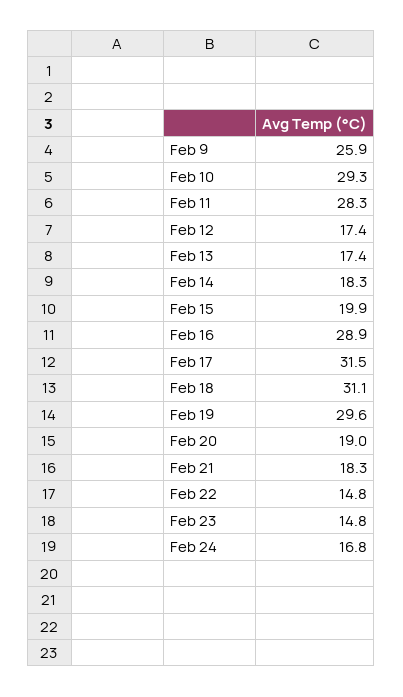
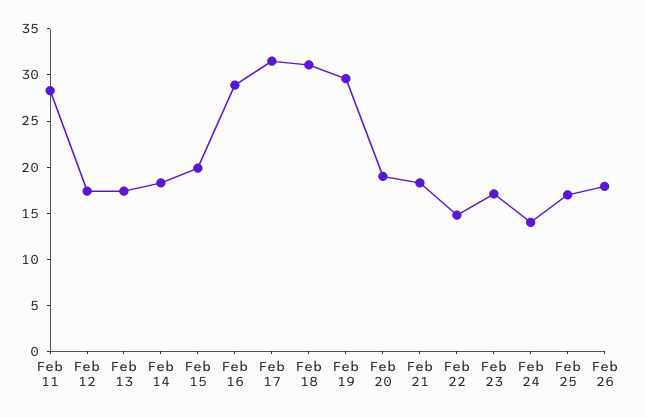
Feb 9: 25.9 -> none
Feb 10: 29.3 -> none
Feb 23: 14.8 -> 17
Feb 24: 16.8 -> 14
Feb 25: none -> 17
Feb 26: none -> 18

